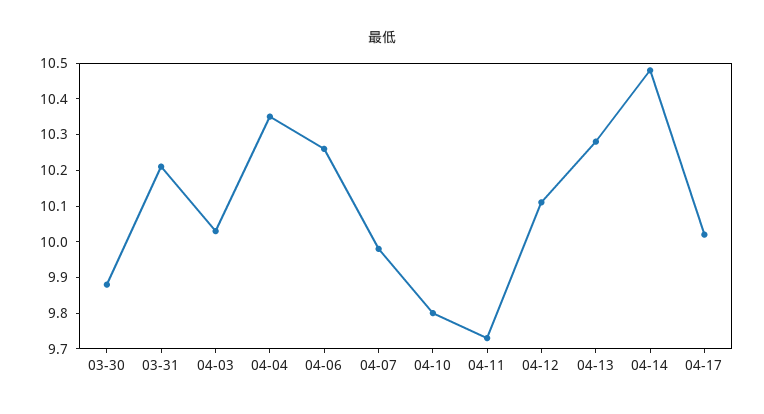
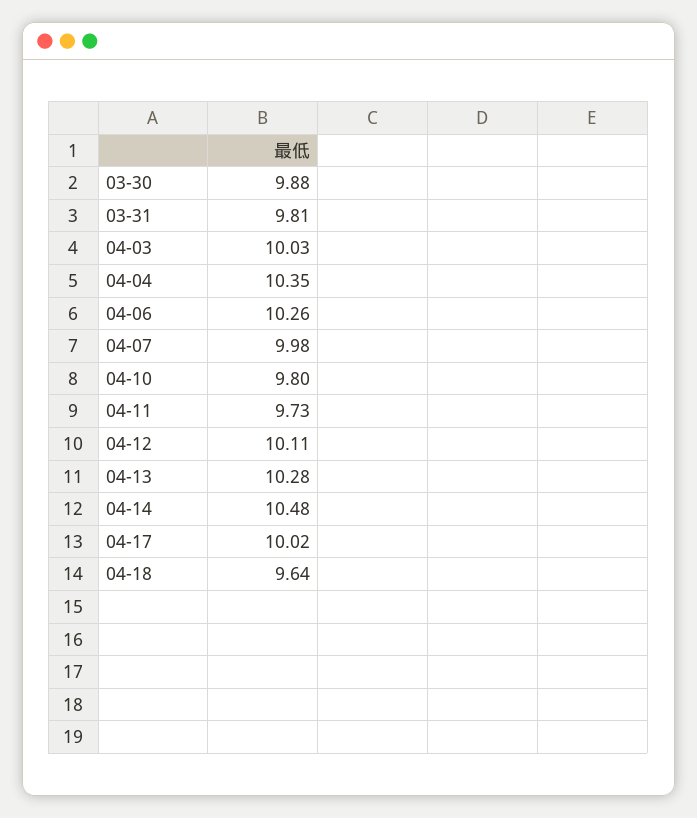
03-31: 10.2 -> 9.81
04-18: none -> 9.64

